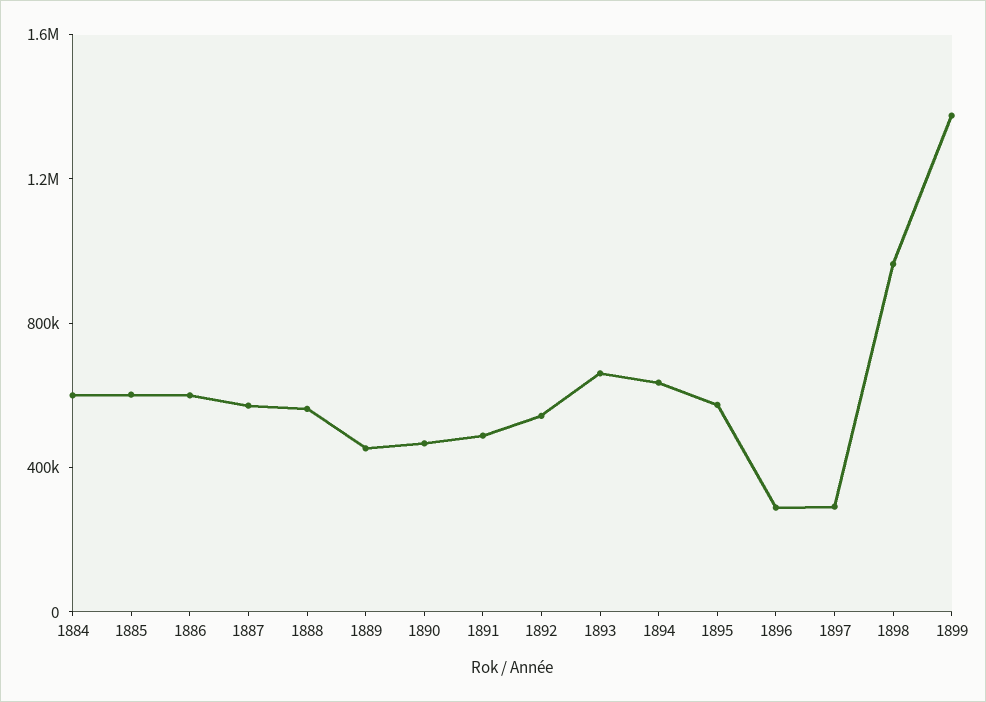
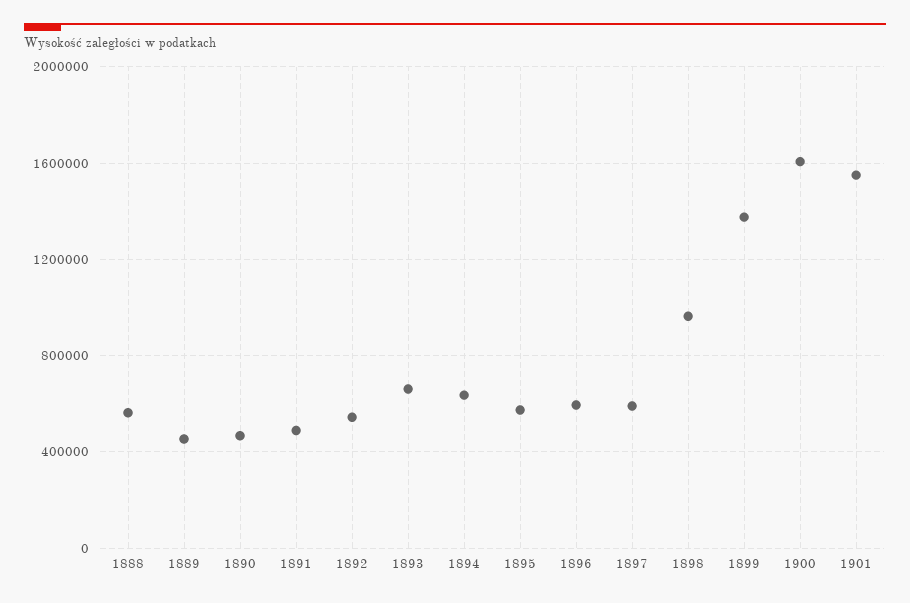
1884: 600000 -> none
1885: 600000 -> none
1886: 600000 -> none
1887: 600000 -> none
1896: 300000 -> 600000
1897: 300000 -> 600000
1900: none -> 1600000
1901: none -> 1550000

